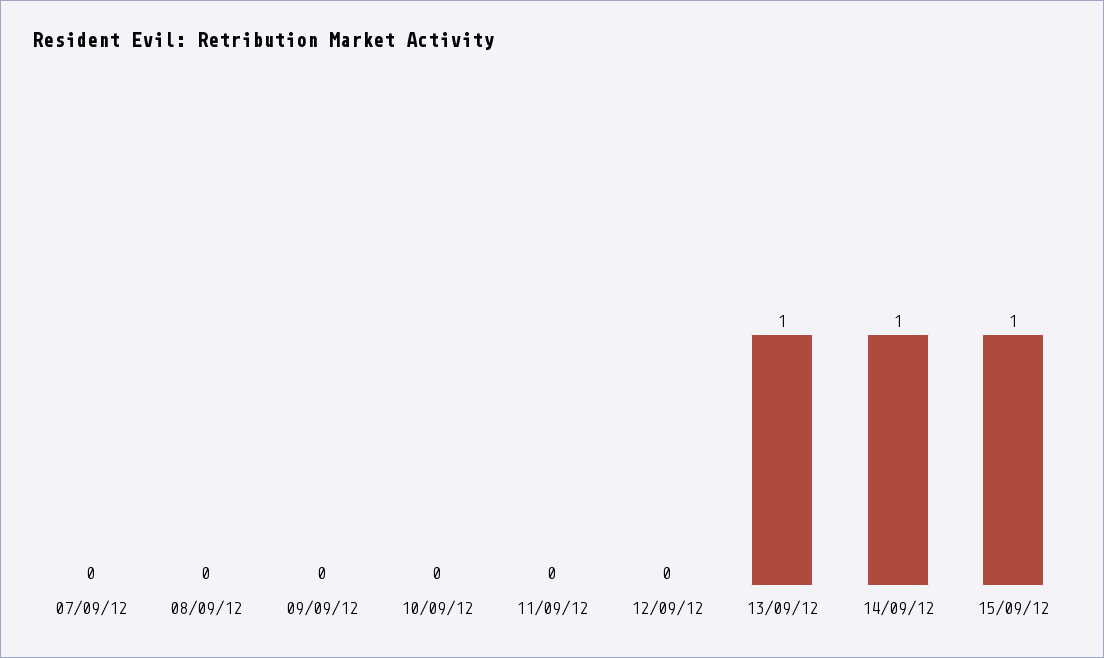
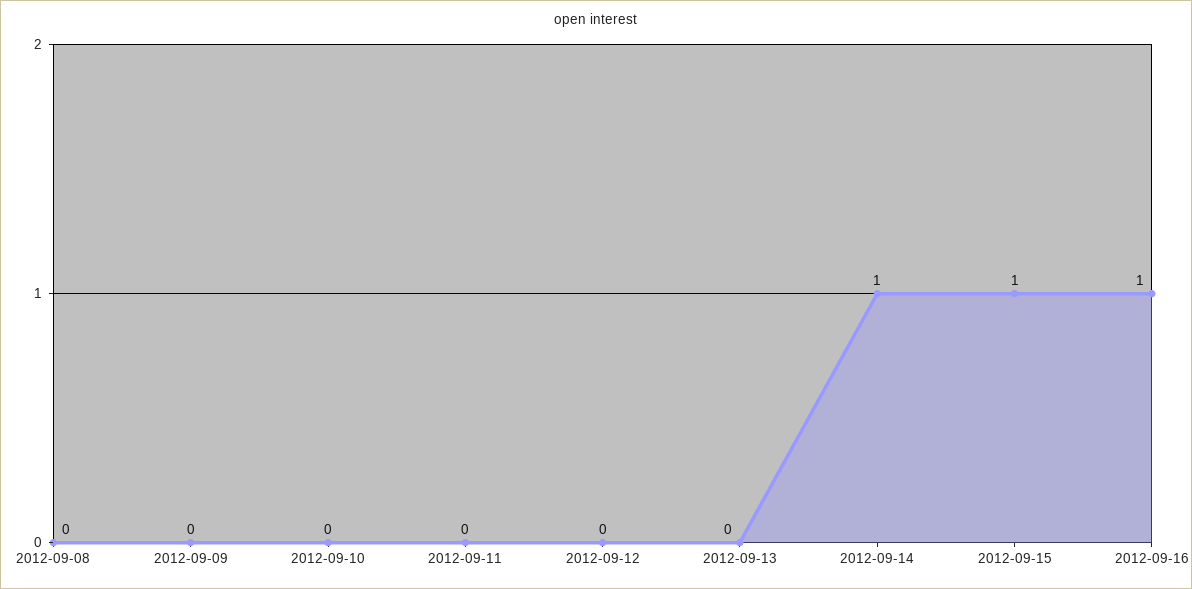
07/09/12: 0 -> none
13/09/12: 1 -> 0
2012-09-16: none -> 1

